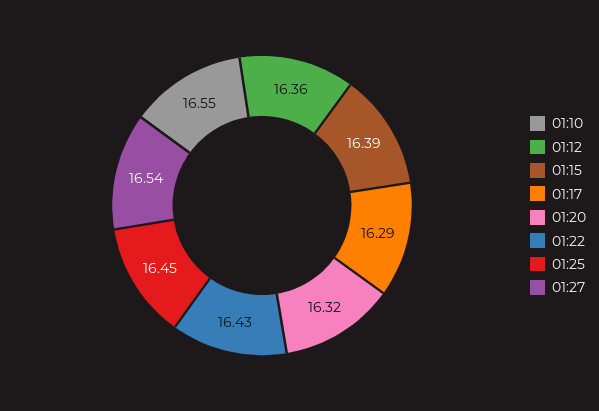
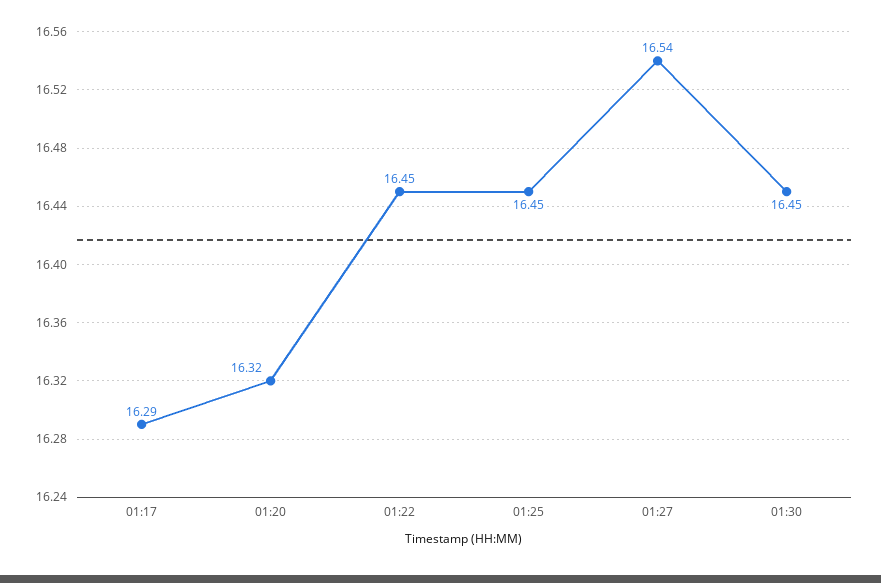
01:10: 16.55 -> none
01:12: 16.36 -> none
01:15: 16.39 -> none
01:22: 16.43 -> 16.45
01:30: none -> 16.45

